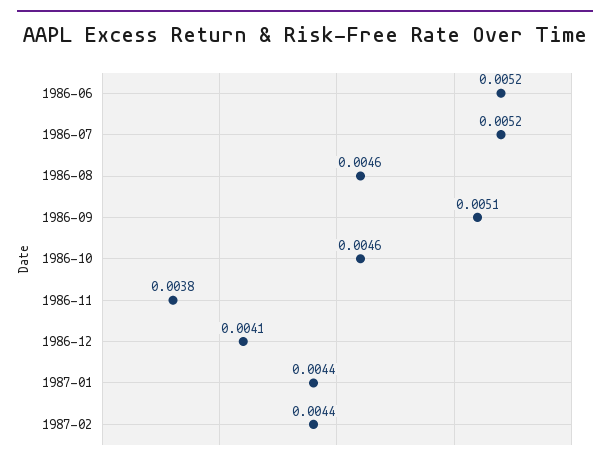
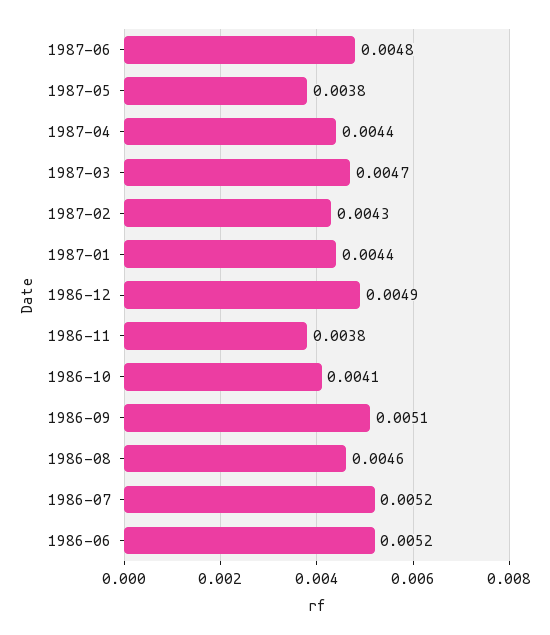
1986-10: 0.0046 -> 0.0041
1986-12: 0.0041 -> 0.0049
1987-02: 0.0044 -> 0.0043
1987-06: none -> 0.0048
1987-05: none -> 0.0038
1987-04: none -> 0.0044
1987-03: none -> 0.0047

